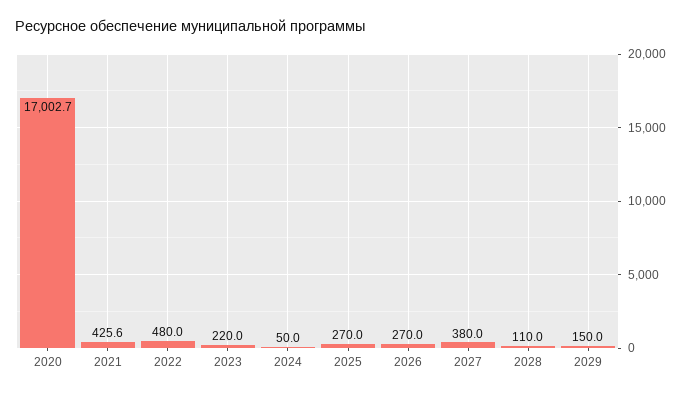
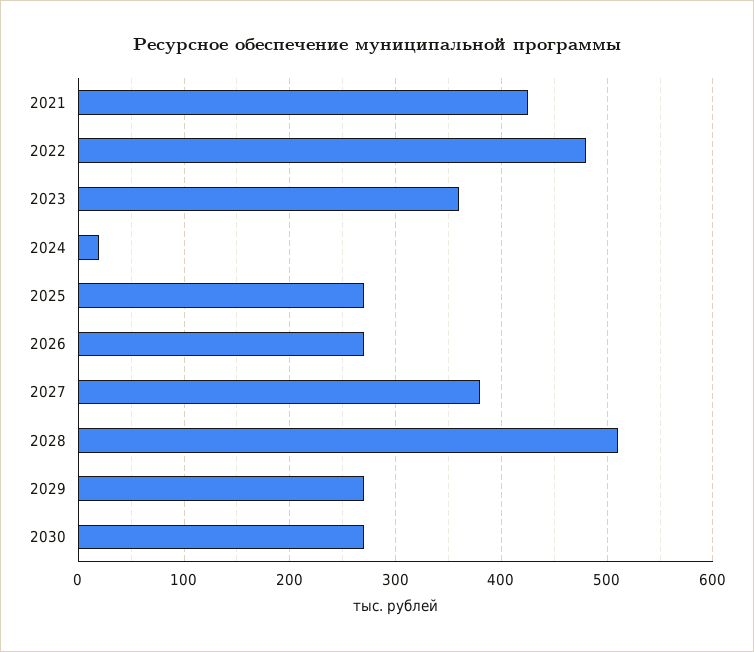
2020: 17002.7 -> none
2023: 220 -> 360
2024: 50 -> 20
2028: 110 -> 510
2029: 150 -> 270
2030: none -> 270

